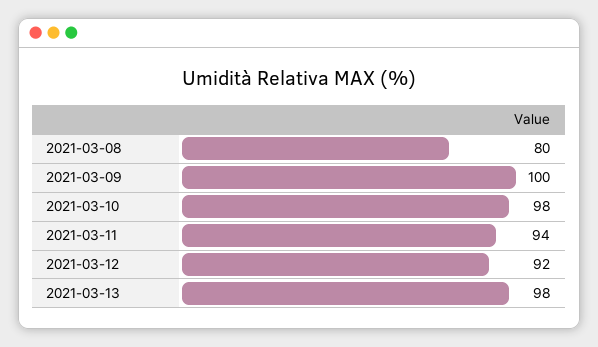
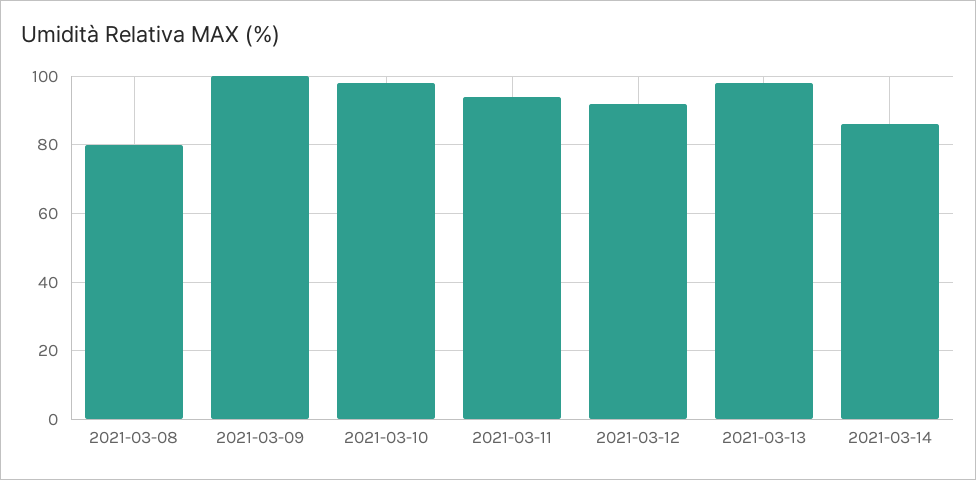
2021-03-14: none -> 85

